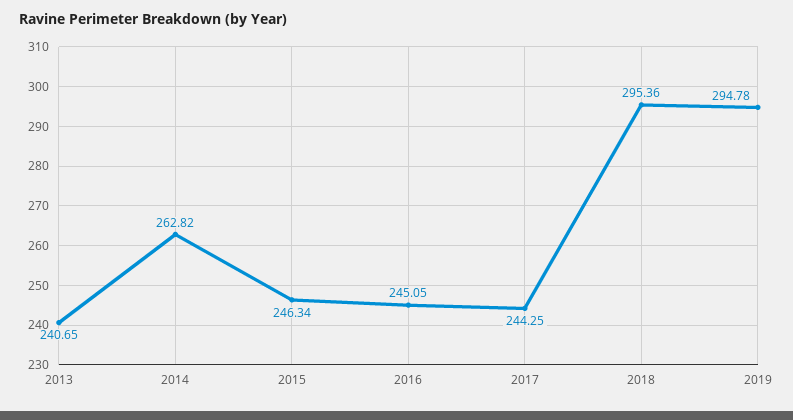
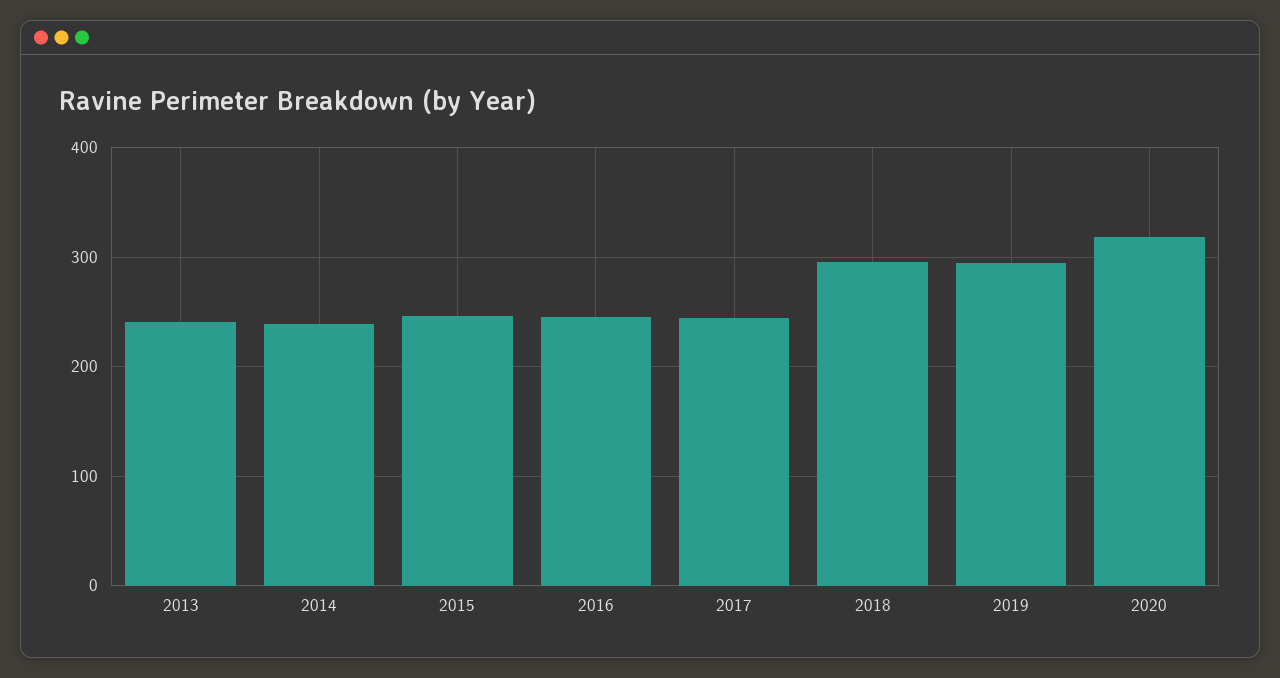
2014: 262.82 -> 240
2020: none -> 320

